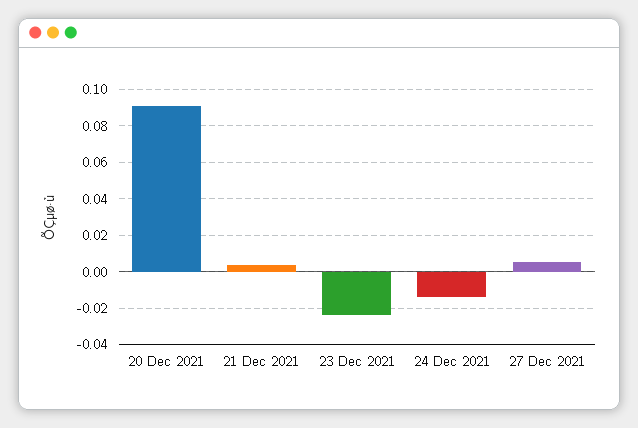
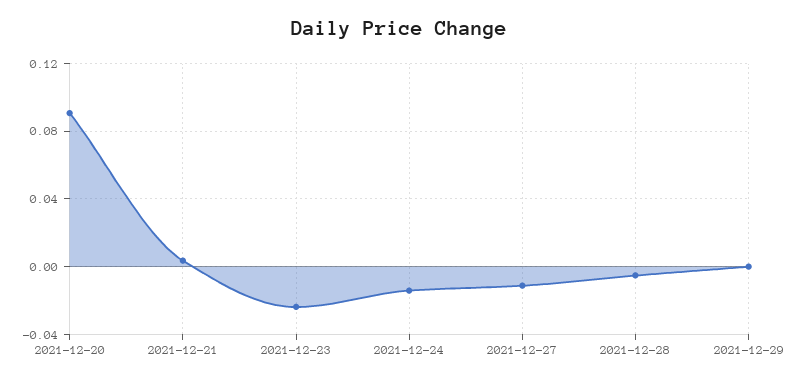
27 Dec 2021: 0.005 -> -0.01
2021-12-28: none -> -0.005
2021-12-29: none -> 0

